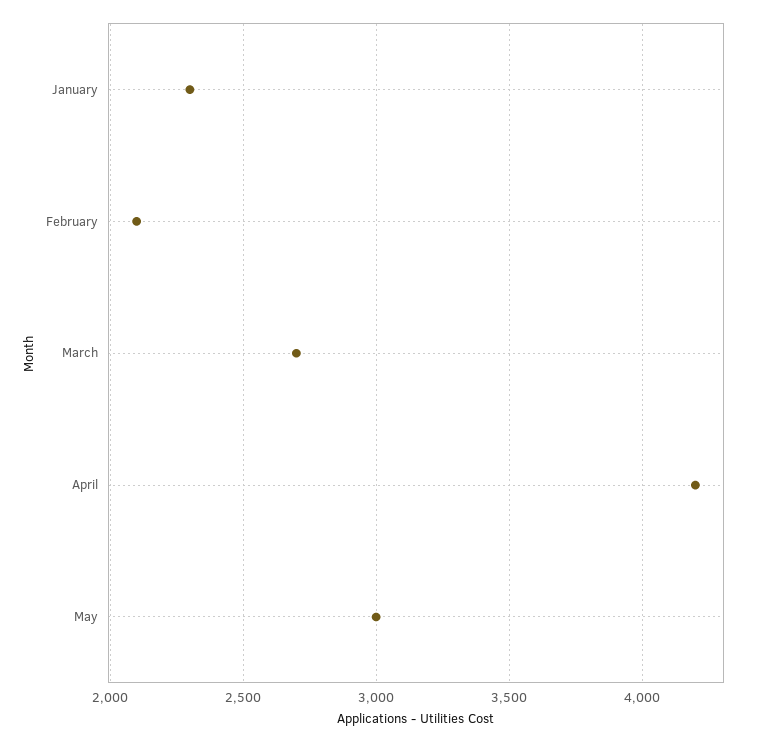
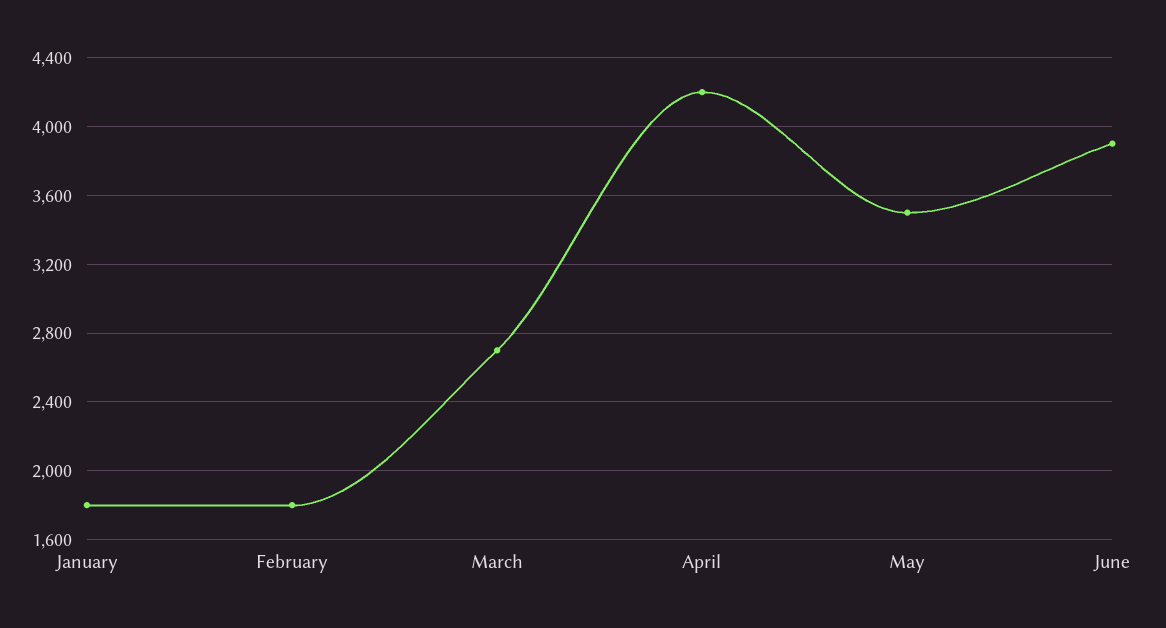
January: 2300 -> 1800
February: 2100 -> 1800
May: 3000 -> 3500
June: none -> 3900

